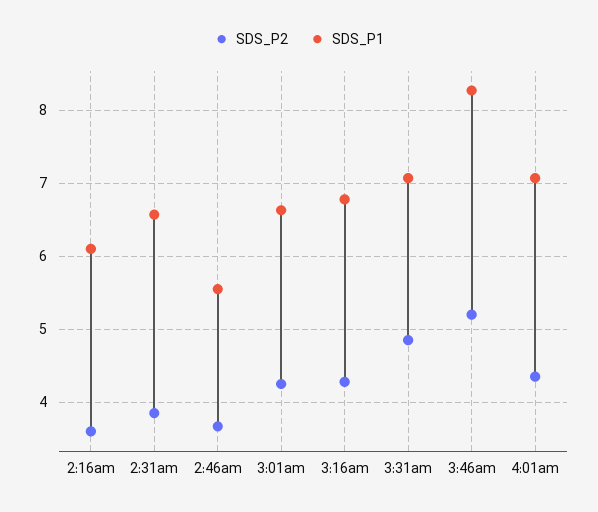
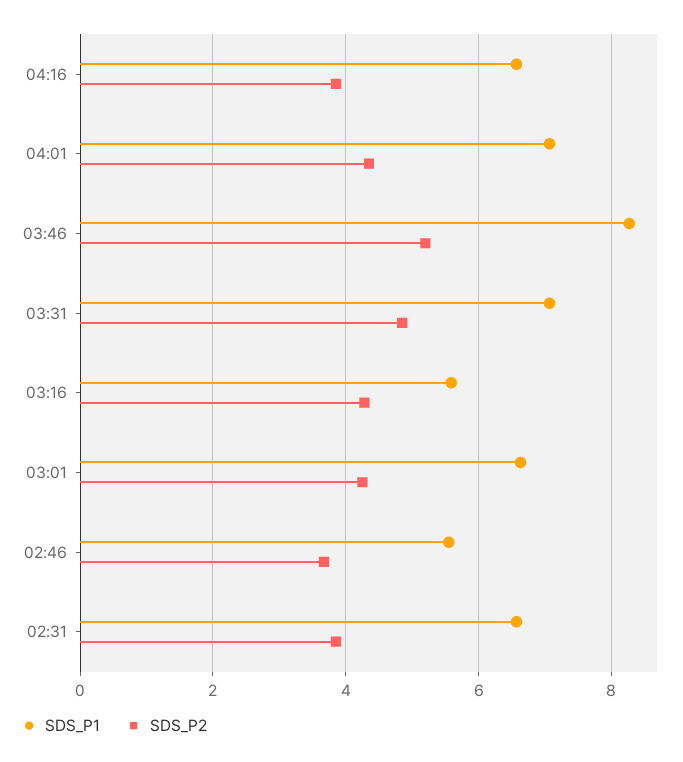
SDS_P2, 2:16am: 3.6 -> none
SDS_P1, 2:16am: 6.1 -> none
SDS_P1, 3:16am: 6.8 -> 5.6
SDS_P1, 04:16: none -> 6.6
SDS_P2, 04:16: none -> 3.8

